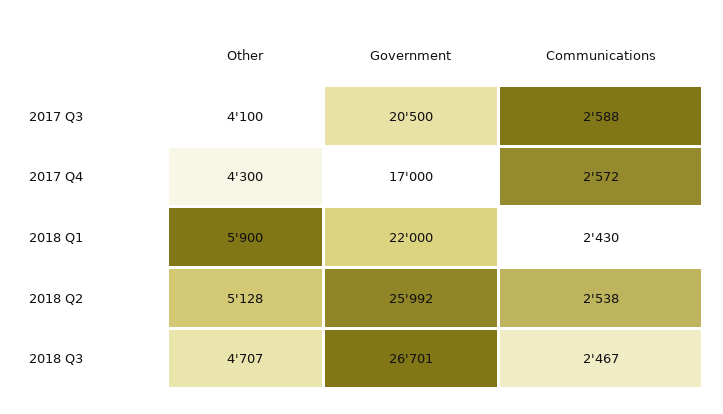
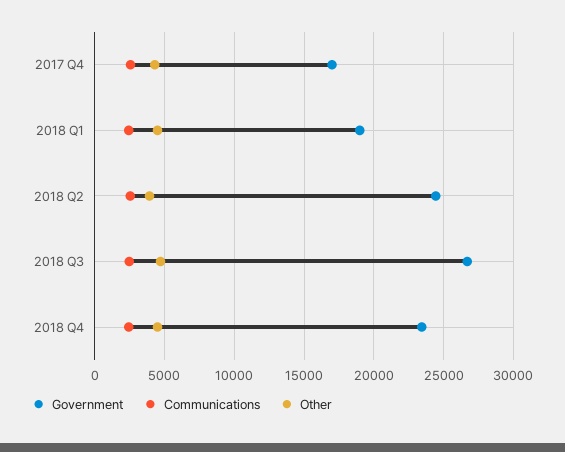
Other, 2017 Q3: 4100 -> none
Government, 2017 Q3: 20500 -> none
Communications, 2017 Q3: 2588 -> none
Other, 2018 Q1: 5900 -> 4500
Government, 2018 Q1: 22000 -> 19000
Other, 2018 Q2: 5128 -> 4000
Government, 2018 Q2: 25992 -> 24500
Government, 2018 Q4: none -> 23500
Communications, 2018 Q4: none -> 2500
Other, 2018 Q4: none -> 4500

